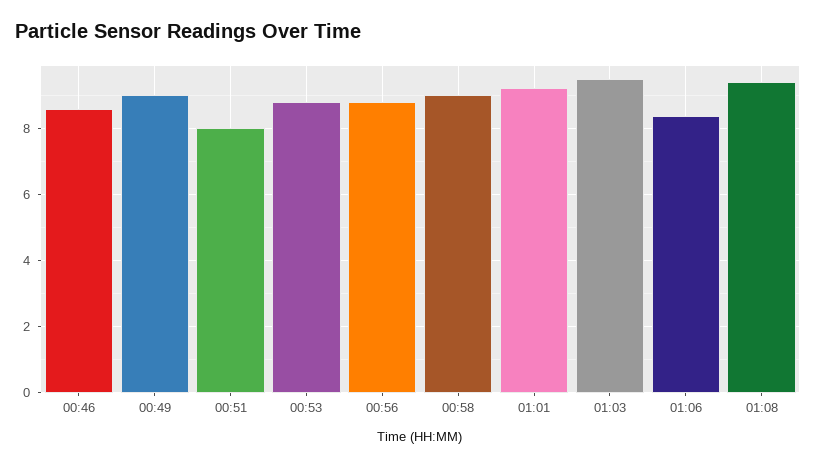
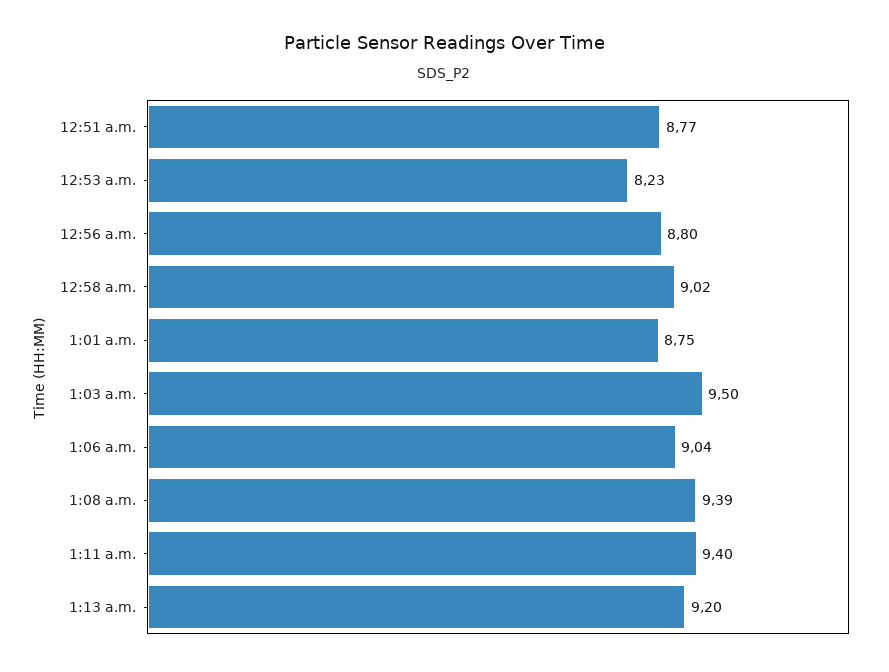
00:46: 8.6 -> none
00:49: 9 -> none
00:51: 8 -> 8.77
00:53: 8.8 -> 8.23
01:01: 9.2 -> 8.75
01:06: 8.4 -> 9.04
1:11 a.m.: none -> 9.4
1:13 a.m.: none -> 9.2

